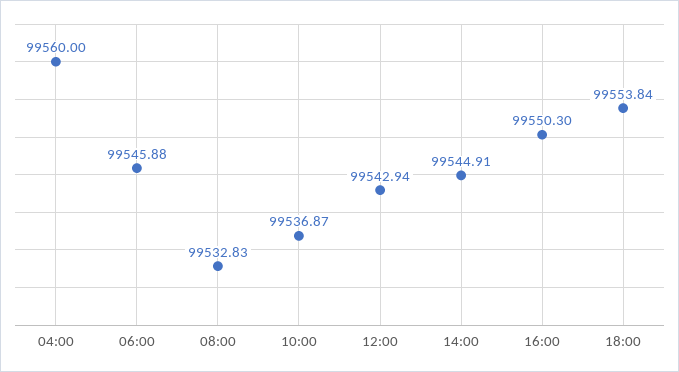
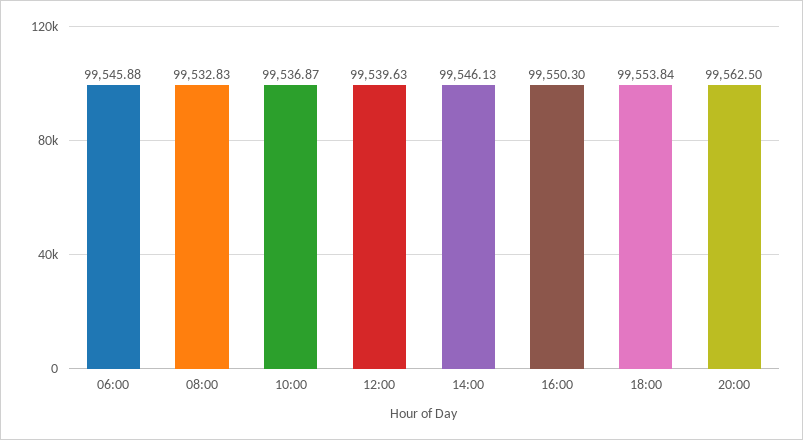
04:00: 99560 -> none
12:00: 99542.94 -> 99539.63
14:00: 99544.91 -> 99546.13
20:00: none -> 99562.5

